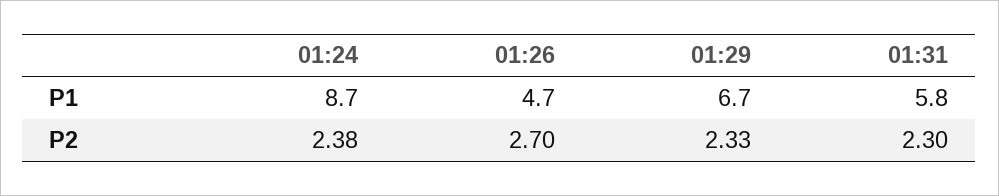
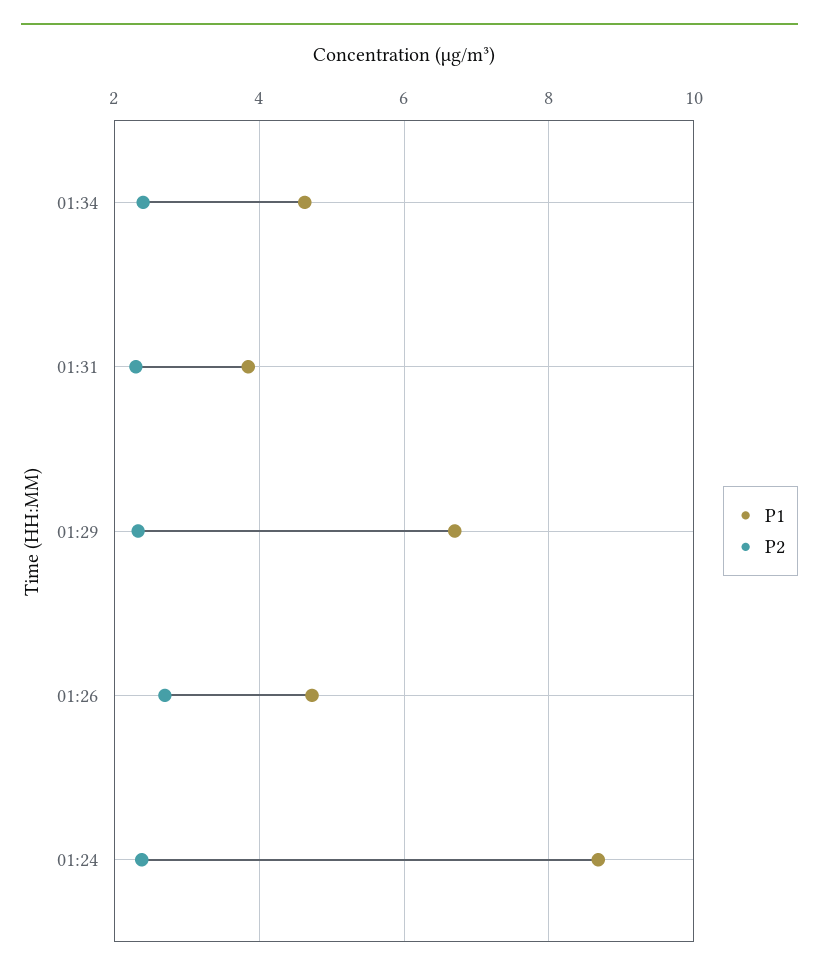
P1, 01:31: 5.8 -> 3.8
P1, 01:34: none -> 4.6
P2, 01:34: none -> 2.4

